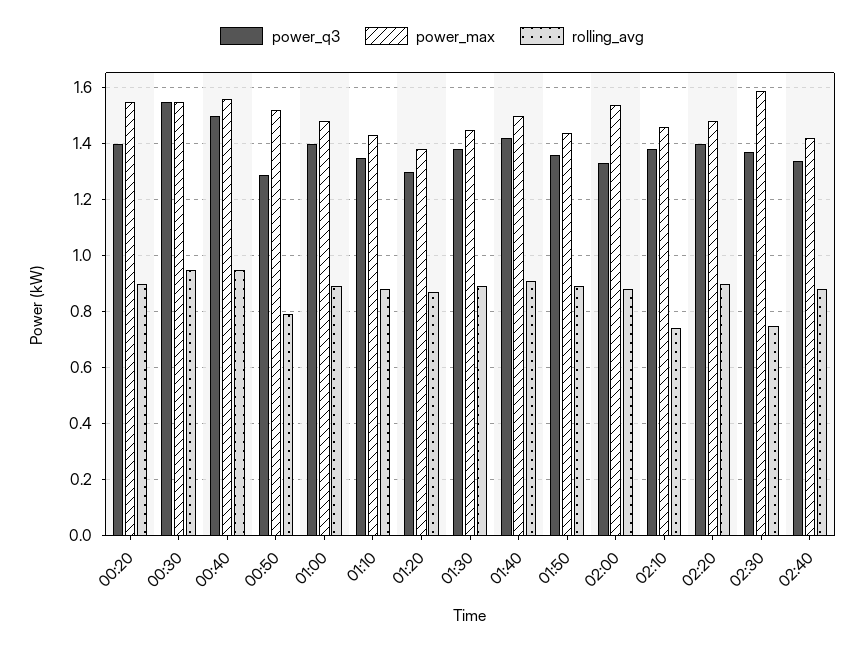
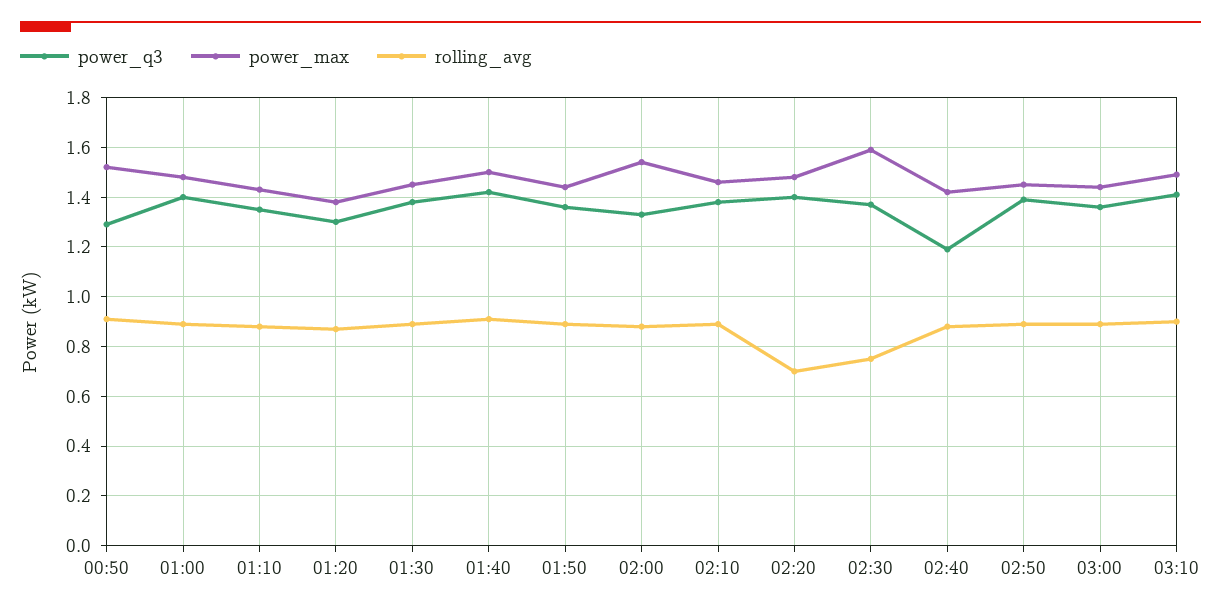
power_q3, 00:20: 1.4 -> none
power_max, 00:20: 1.55 -> none
rolling_avg, 00:20: 0.9 -> none
power_q3, 00:30: 1.55 -> none
power_max, 00:30: 1.55 -> none
rolling_avg, 00:30: 0.95 -> none
power_q3, 00:40: 1.5 -> none
power_max, 00:40: 1.55 -> none
rolling_avg, 00:40: 0.95 -> none
rolling_avg, 00:50: 0.8 -> 0.9
rolling_avg, 02:10: 0.75 -> 0.9
rolling_avg, 02:20: 0.9 -> 0.7
power_q3, 02:40: 1.35 -> 1.2
power_q3, 02:50: none -> 1.4
power_max, 02:50: none -> 1.45
rolling_avg, 02:50: none -> 0.9
power_q3, 03:00: none -> 1.35
power_max, 03:00: none -> 1.45
rolling_avg, 03:00: none -> 0.9
power_q3, 03:10: none -> 1.4
power_max, 03:10: none -> 1.5
rolling_avg, 03:10: none -> 0.9

